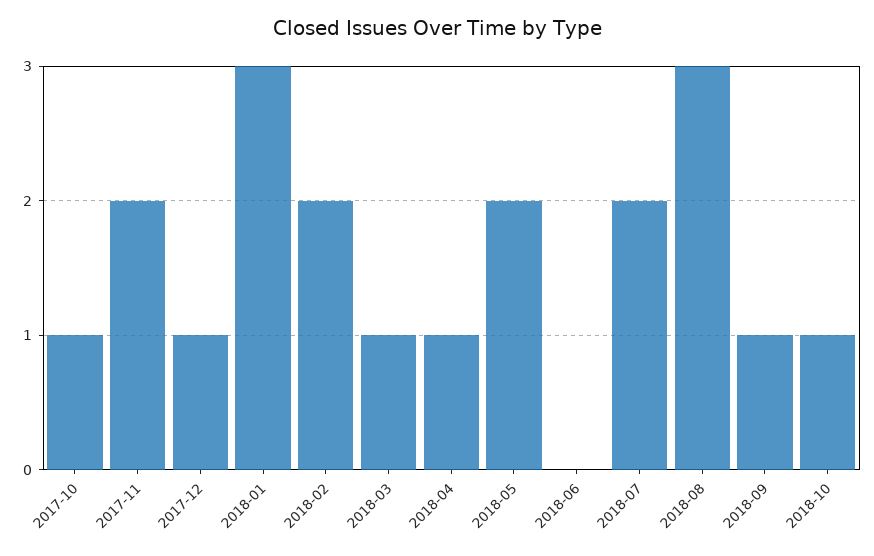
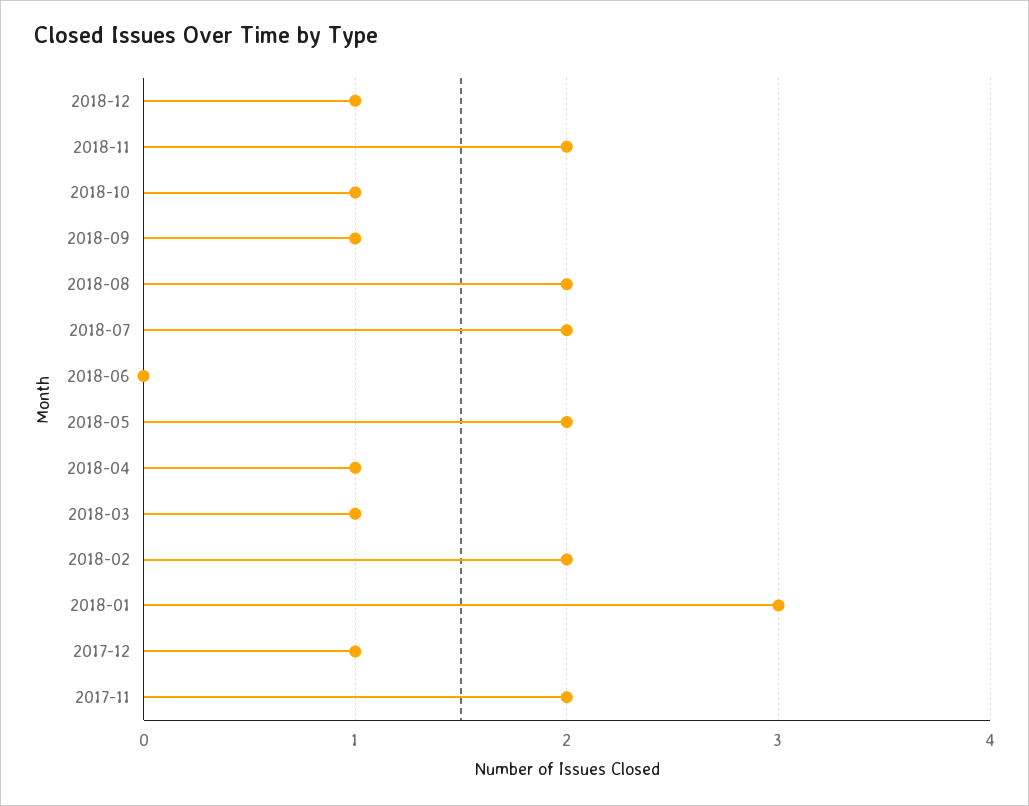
2017-10: 1 -> none
2018-08: 3 -> 2
2018-12: none -> 1
2018-11: none -> 2

